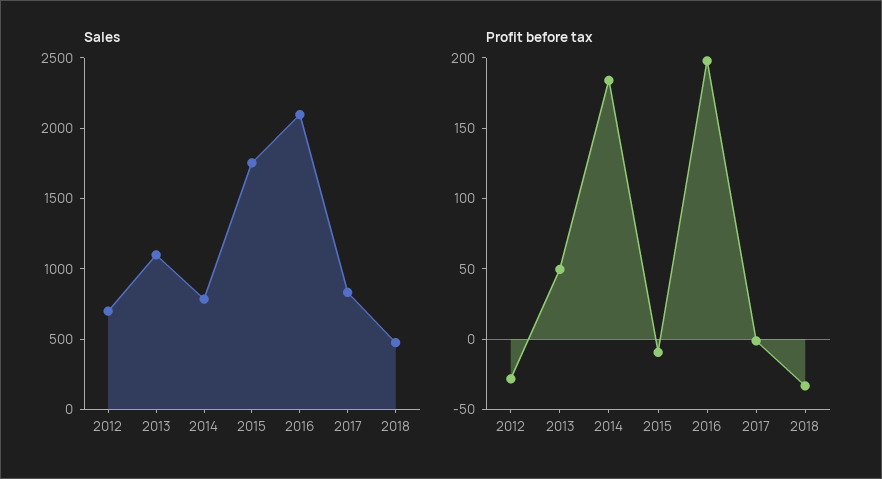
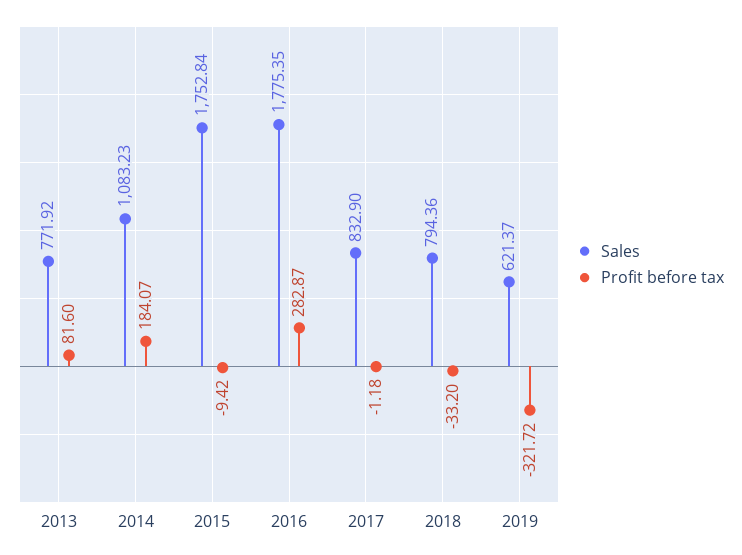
Sales, 2012: 700 -> none
Sales, 2013: 1100 -> 771.92
Sales, 2014: 800 -> 1083.23
Sales, 2016: 2100 -> 1775.35
Sales, 2018: 500 -> 794.36
Profit before tax, 2012: -30 -> none
Profit before tax, 2013: 50 -> 81.6
Profit before tax, 2016: 200 -> 282.87
Sales, 2019: none -> 621.37
Profit before tax, 2019: none -> -321.72

